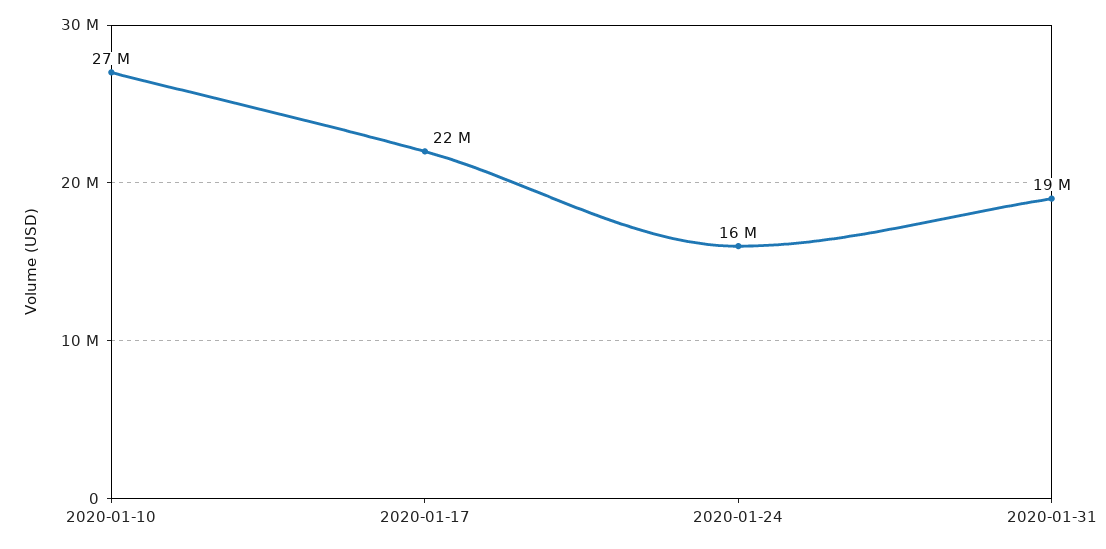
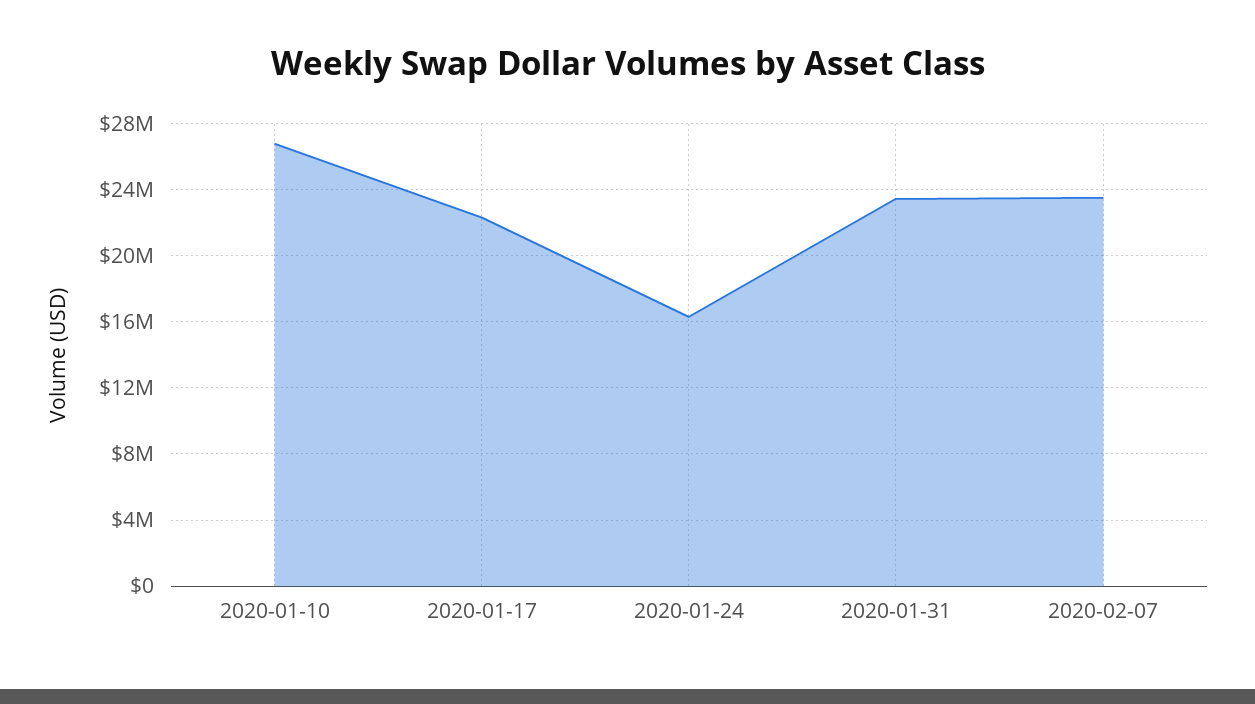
2020-01-31: 19000000 -> 23500000
2020-02-07: none -> 23500000

